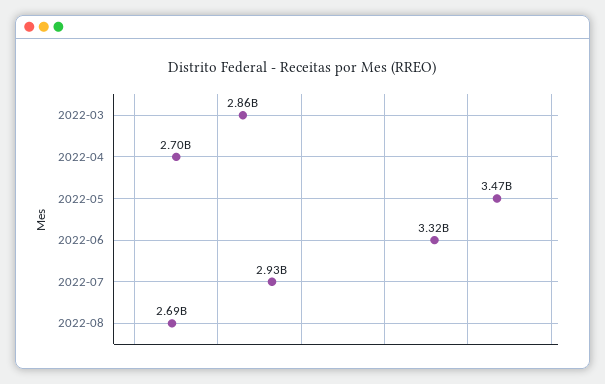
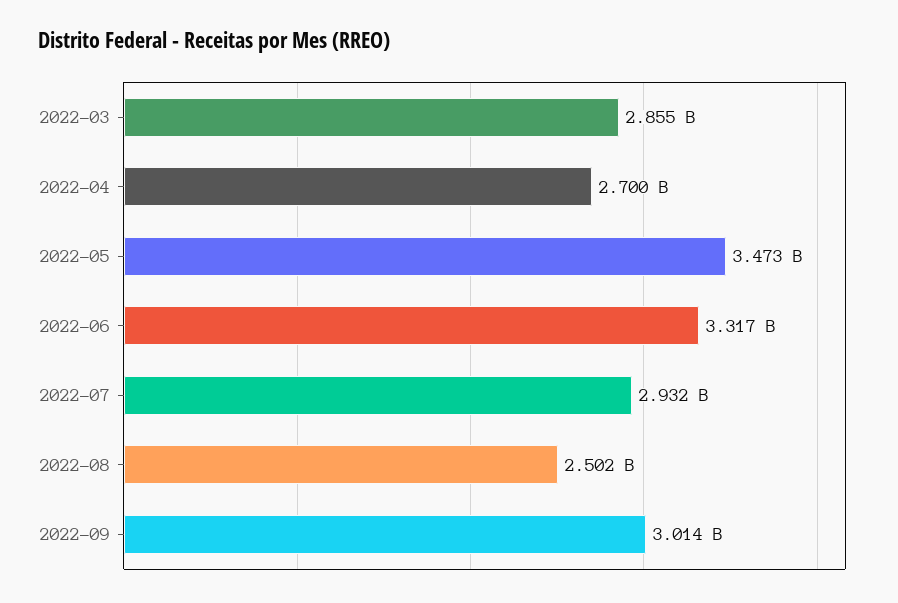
2022-08: 2690000000 -> 2502000000
2022-09: none -> 3014000000

